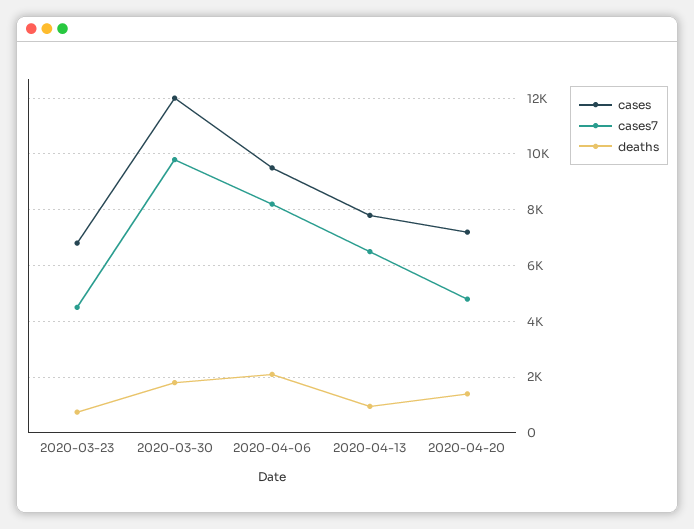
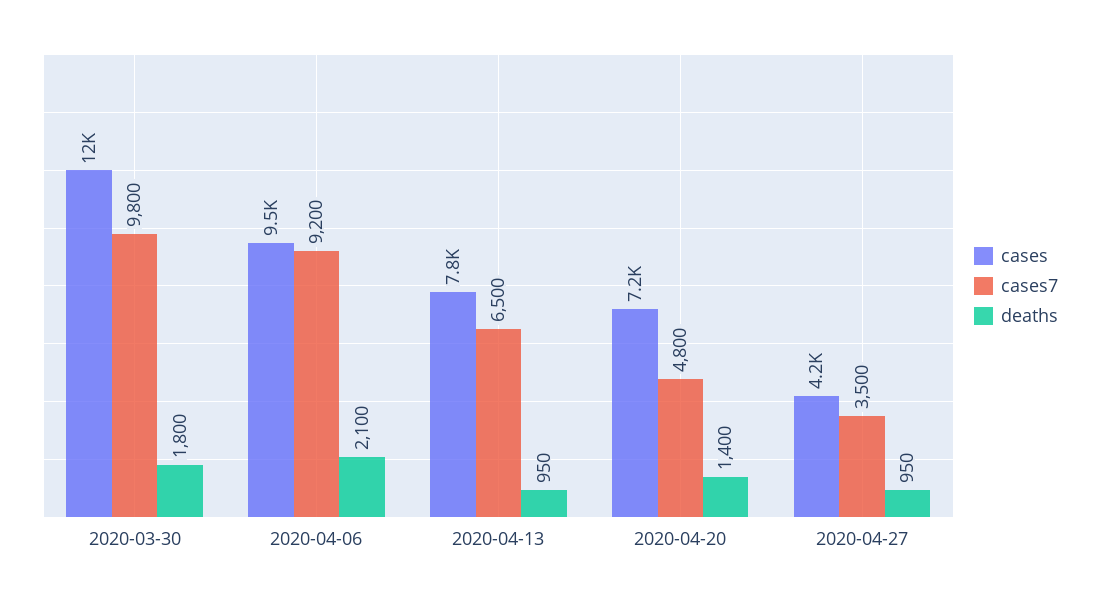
cases, 2020-03-23: 6750 -> none
cases7, 2020-03-23: 4500 -> none
deaths, 2020-03-23: 750 -> none
cases7, 2020-04-06: 8250 -> 9200
cases, 2020-04-27: none -> 4200
cases7, 2020-04-27: none -> 3500
deaths, 2020-04-27: none -> 950

